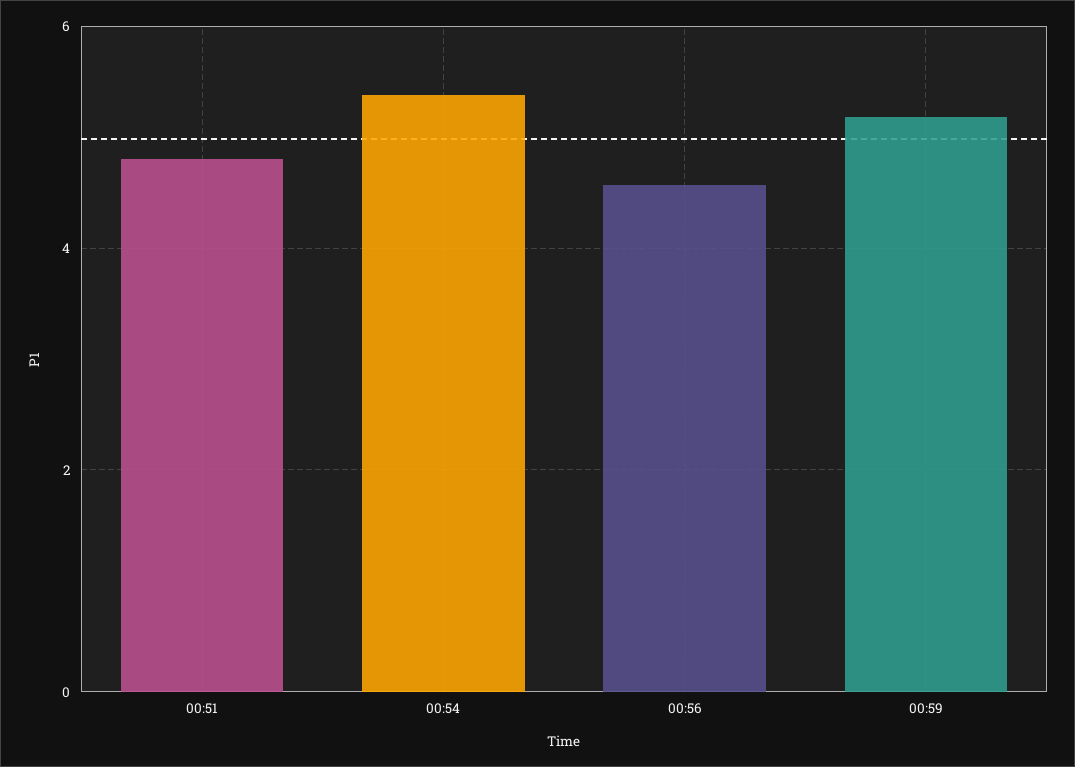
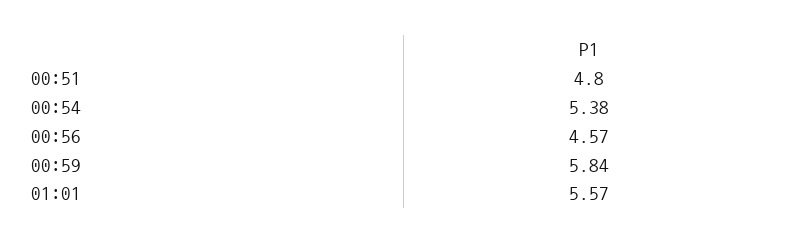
00:59: 5.2 -> 5.84
01:01: none -> 5.57

